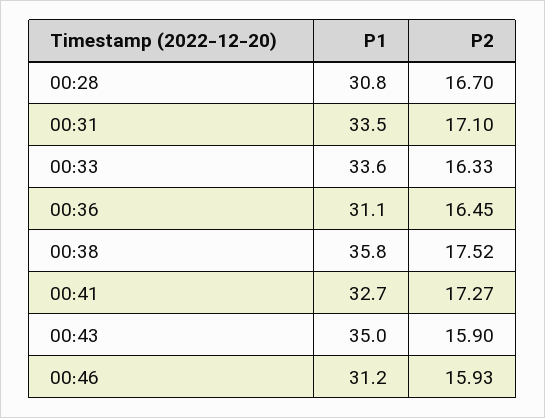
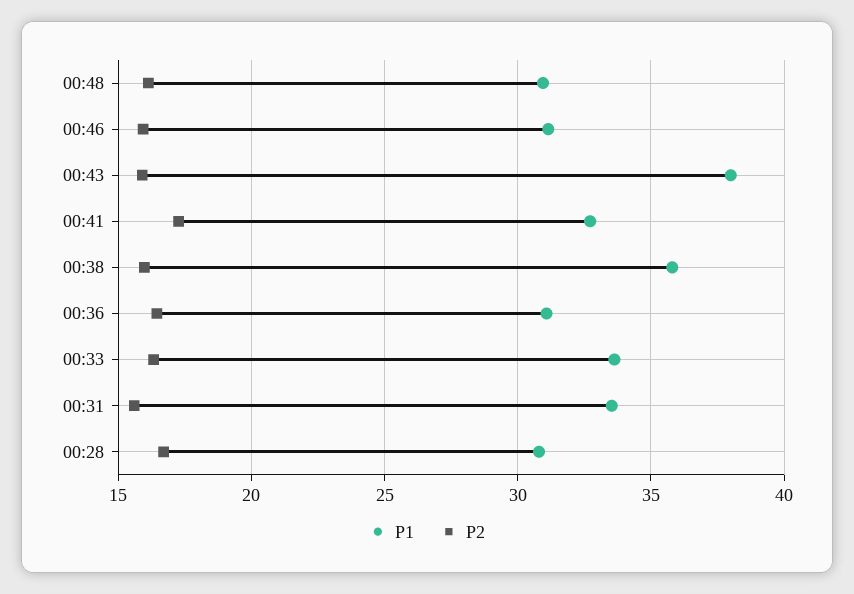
P2, 00:31: 17.1 -> 15.5
P2, 00:38: 17.52 -> 16
P1, 00:43: 35 -> 38
P1, 00:48: none -> 31
P2, 00:48: none -> 16

